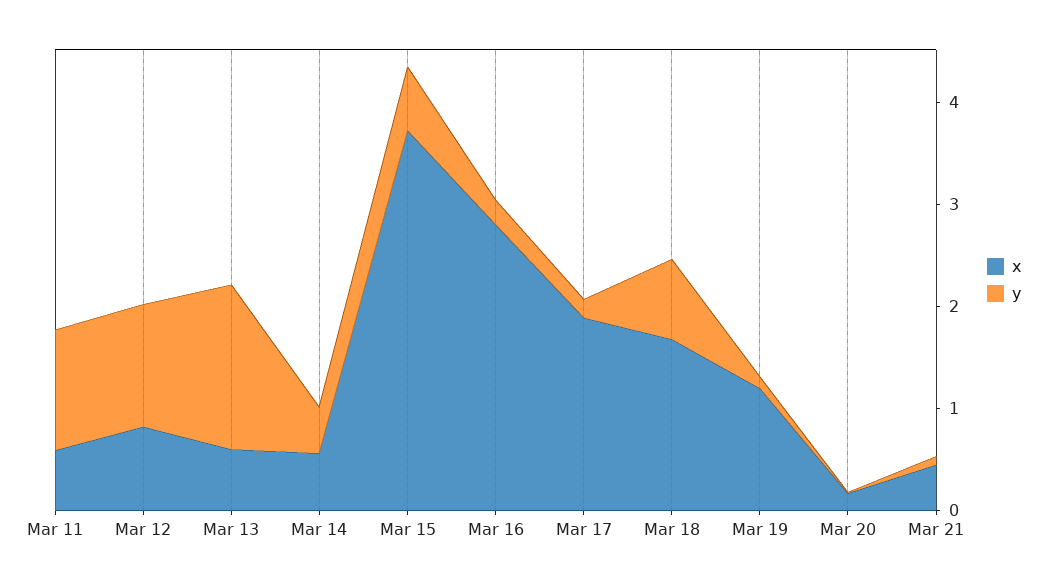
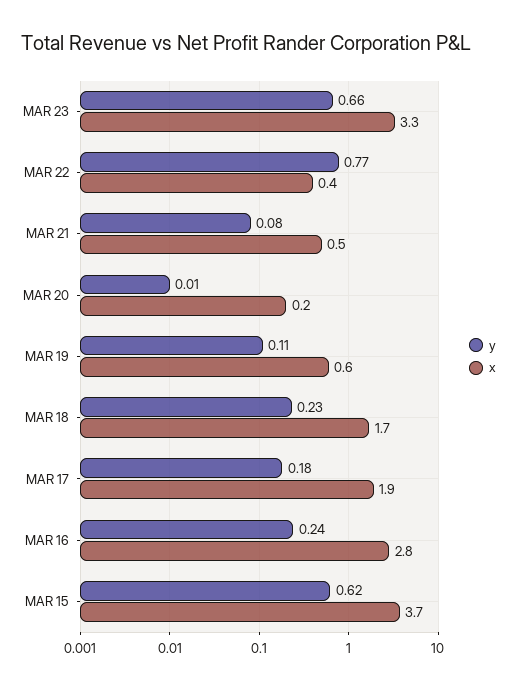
x, Mar 11: 0.6 -> none
y, Mar 11: 1.2 -> none
x, Mar 12: 0.8 -> none
y, Mar 12: 1.2 -> none
x, Mar 13: 0.6 -> none
y, Mar 13: 1.6 -> none
x, Mar 14: 0.6 -> none
y, Mar 14: 0.4 -> none
y, Mar 18: 0.8 -> 0.23
x, Mar 19: 1.2 -> 0.6
y, MAR 23: none -> 0.66
x, MAR 23: none -> 3.3
y, MAR 22: none -> 0.77
x, MAR 22: none -> 0.4

